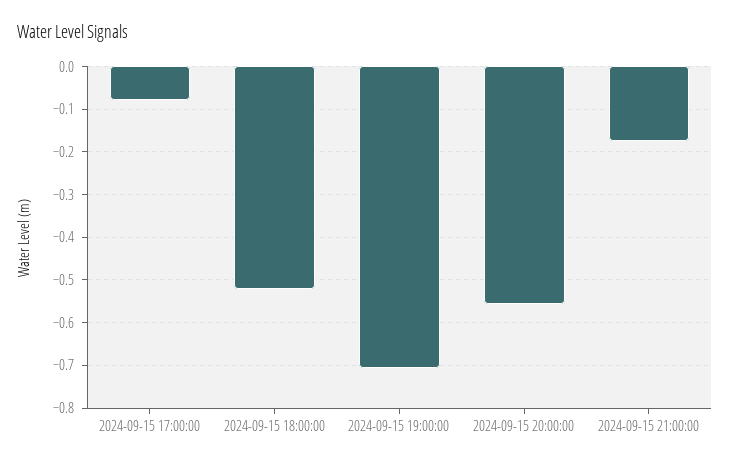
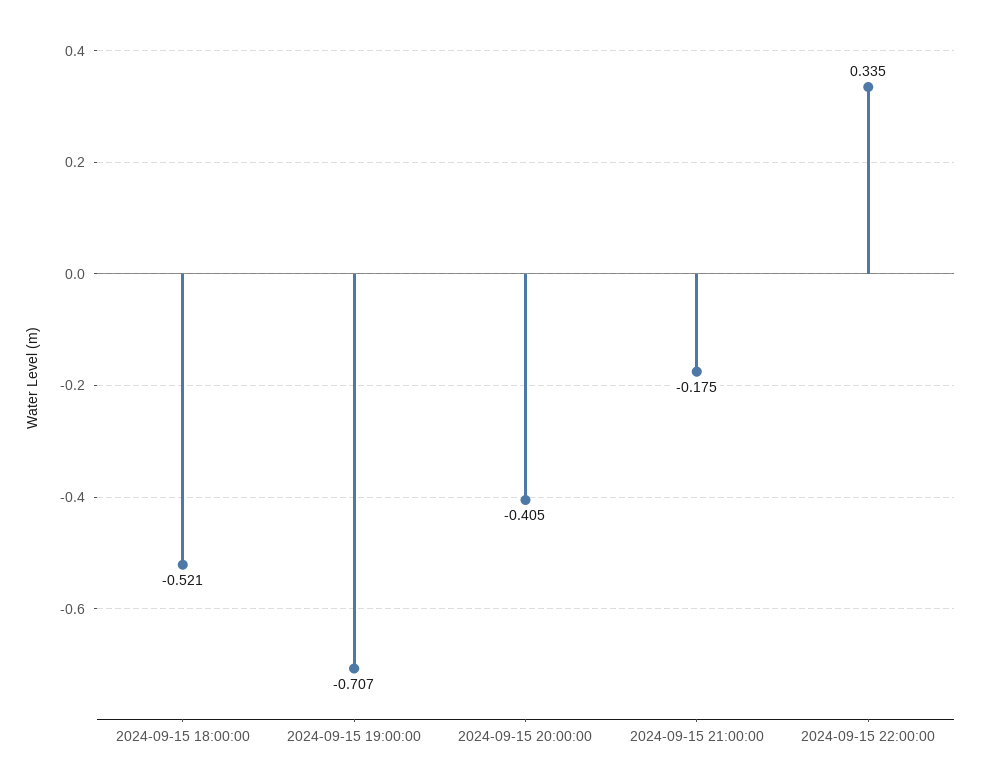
2024-09-15 17:00:00: -0.08 -> none
2024-09-15 20:00:00: -0.56 -> -0.405
2024-09-15 22:00:00: none -> 0.335

